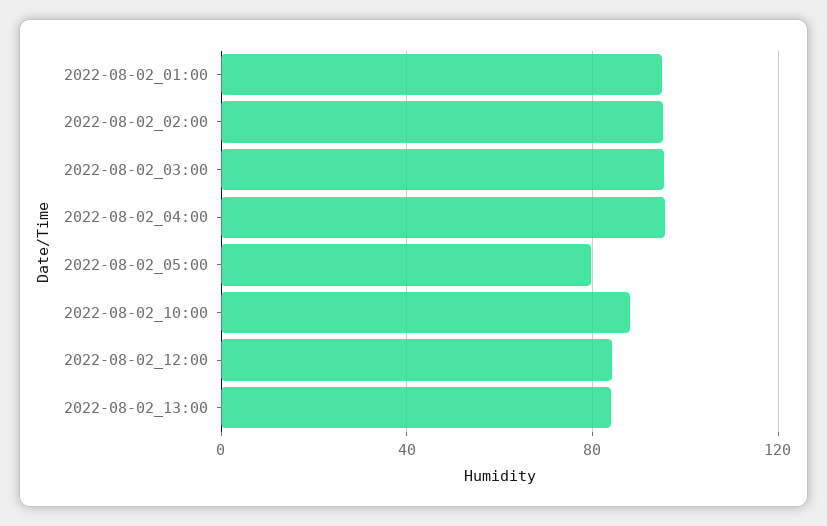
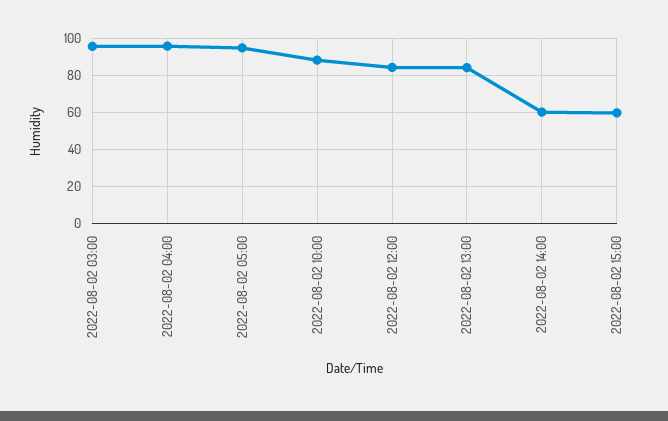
2022-08-02_01:00: 95 -> none
2022-08-02_02:00: 95 -> none
2022-08-02_05:00: 80 -> 95
2022-08-02 14:00: none -> 60
2022-08-02 15:00: none -> 60

